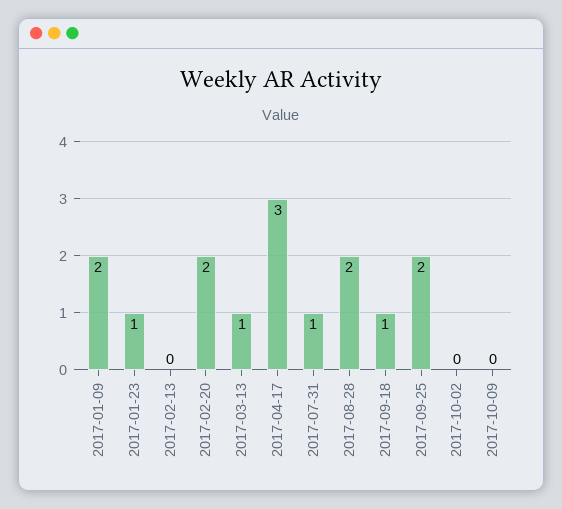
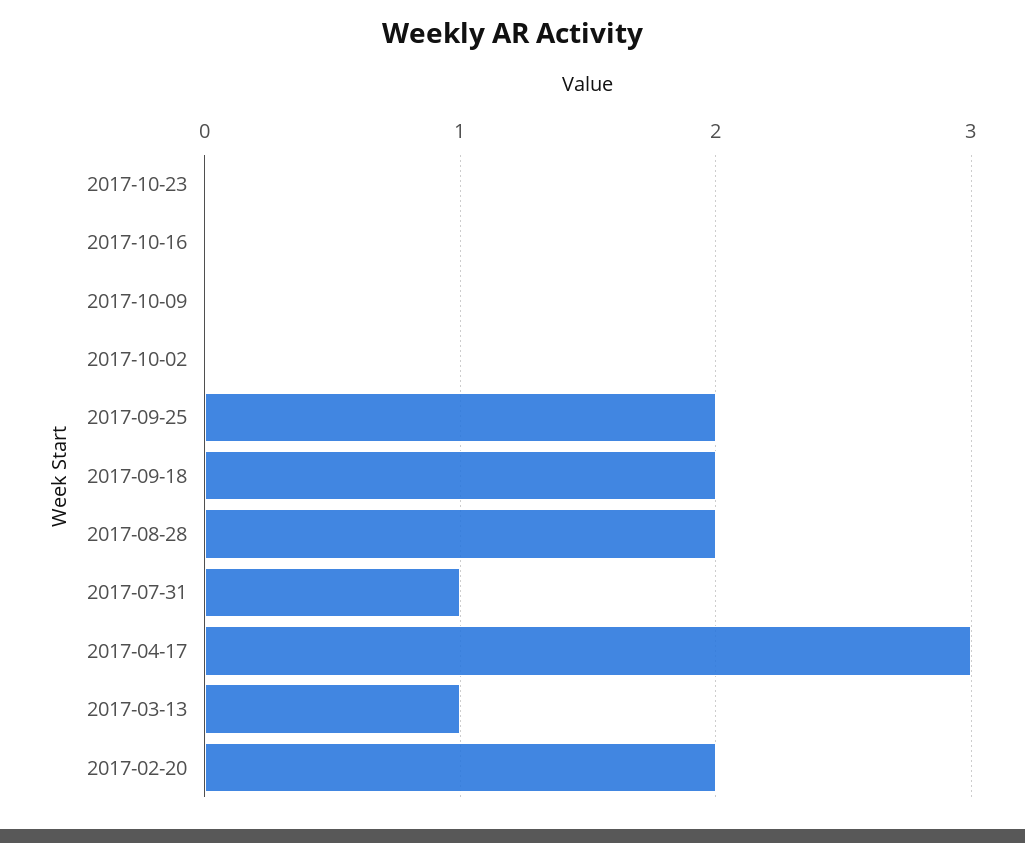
2017-01-09: 2 -> none
2017-01-23: 1 -> none
2017-02-13: 0 -> none
2017-09-18: 1 -> 2
2017-10-23: none -> 0
2017-10-16: none -> 0

